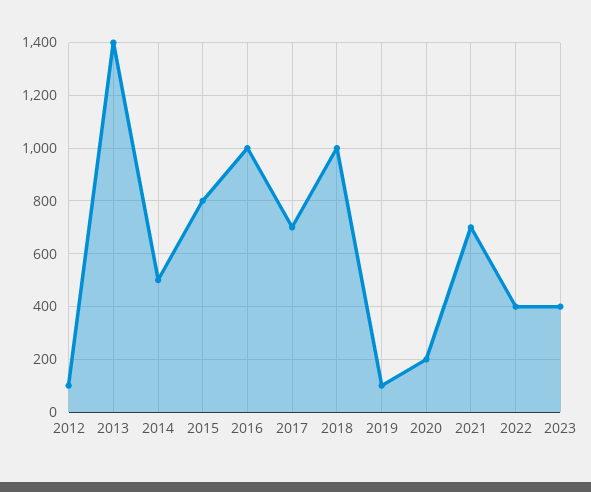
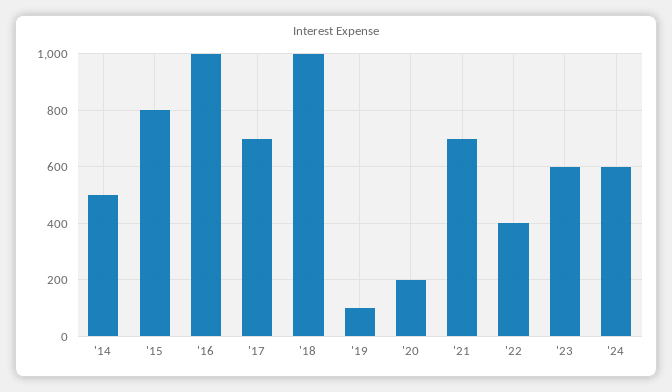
2012: 100 -> none
2013: 1400 -> none
2023: 400 -> 600
'24: none -> 600

